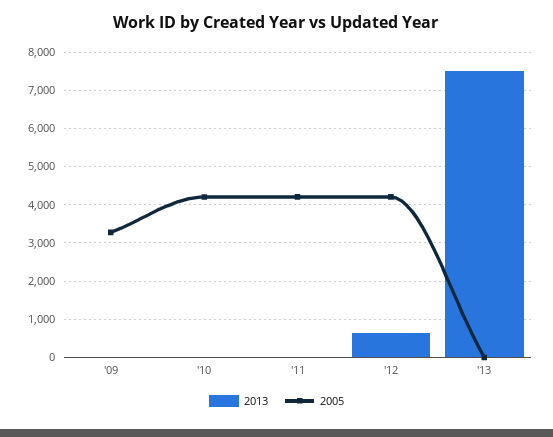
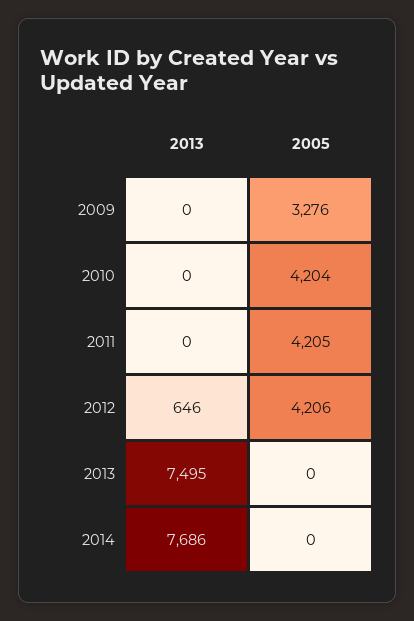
2013, 2014: none -> 7686
2005, 2014: none -> 0

